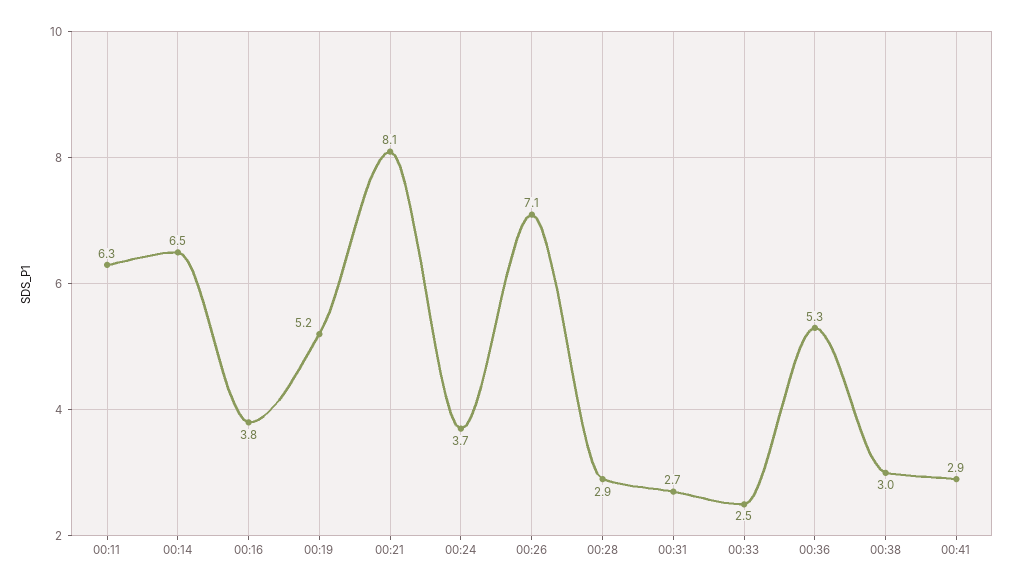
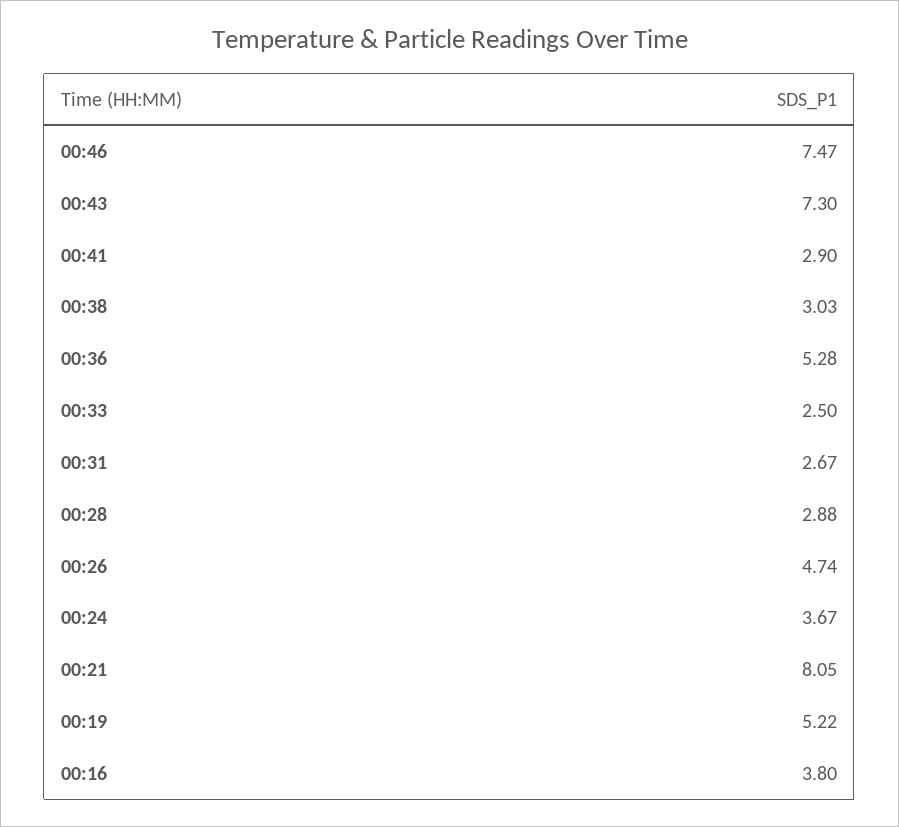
00:11: 6.3 -> none
00:14: 6.5 -> none
00:26: 7.1 -> 4.74
00:46: none -> 7.47
00:43: none -> 7.3

